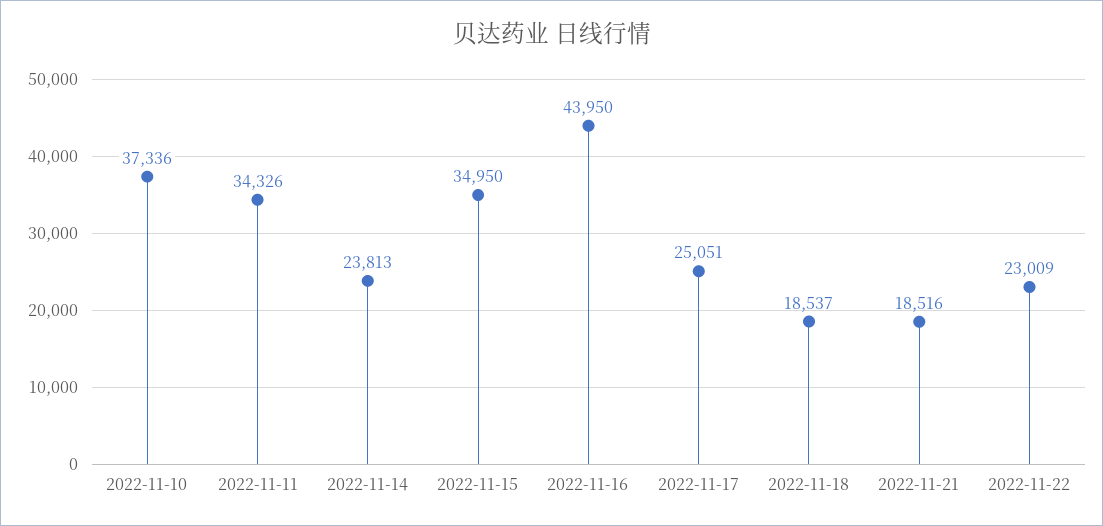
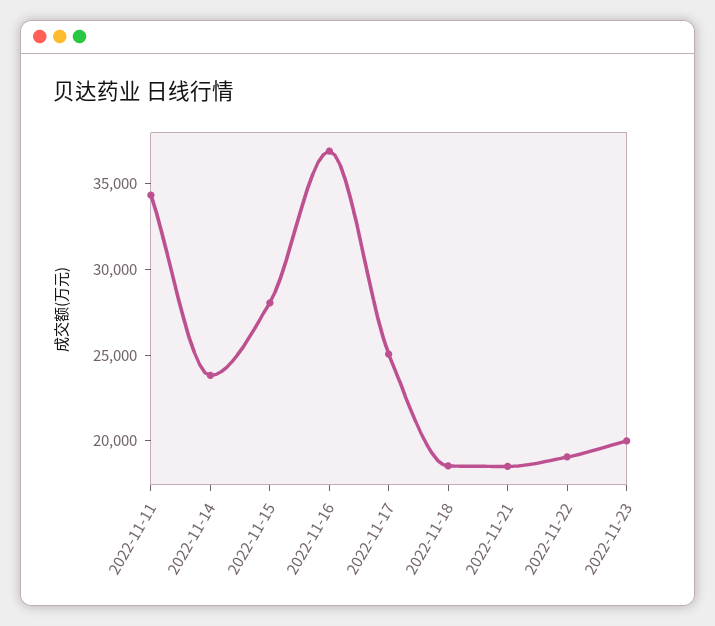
2022-11-10: 37336 -> none
2022-11-15: 34950 -> 28000
2022-11-16: 43950 -> 37000
2022-11-22: 23009 -> 19000
2022-11-23: none -> 20000

